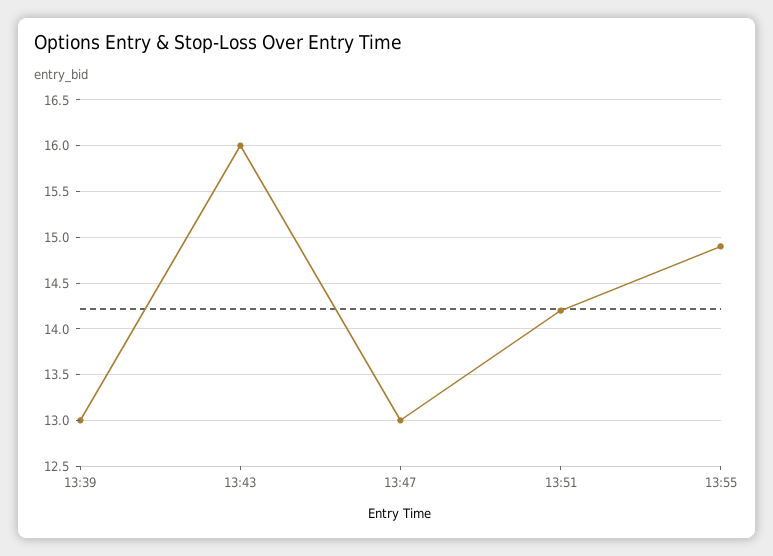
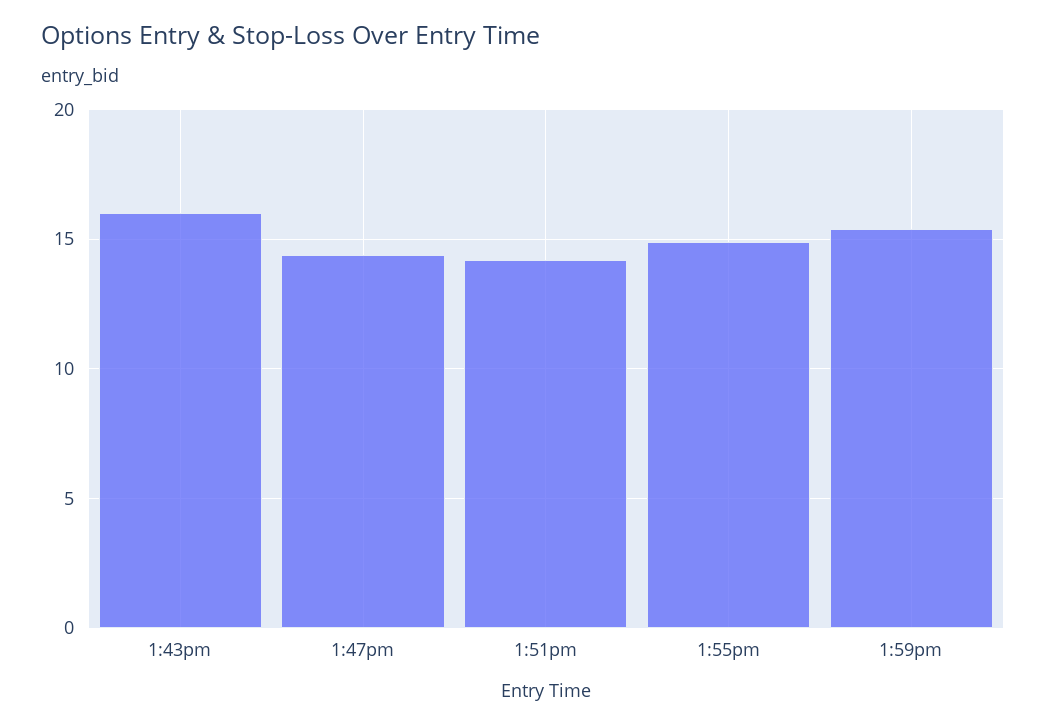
13:39: 13 -> none
13:47: 13 -> 14.5
1:59pm: none -> 15.5

